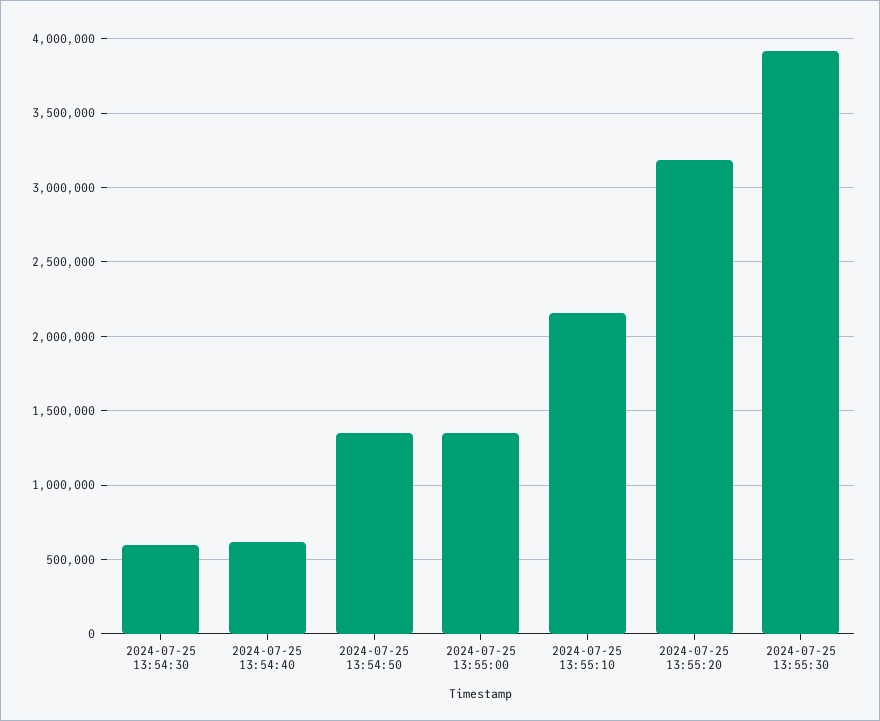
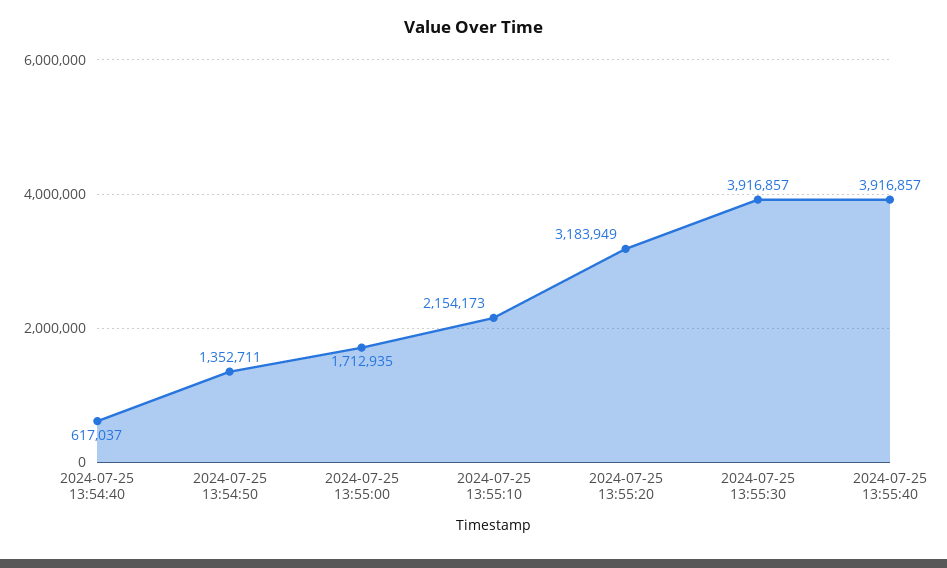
2024-07-25 13:54:30: 600000 -> none
2024-07-25 13:55:00: 1350000 -> 1712935
2024-07-25 13:55:40: none -> 3916857

